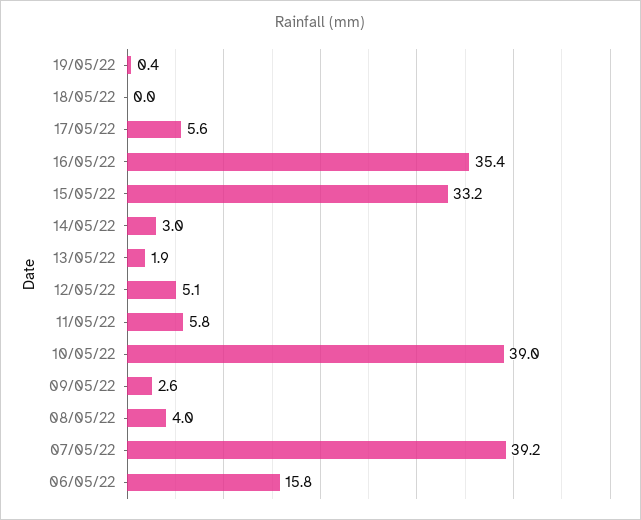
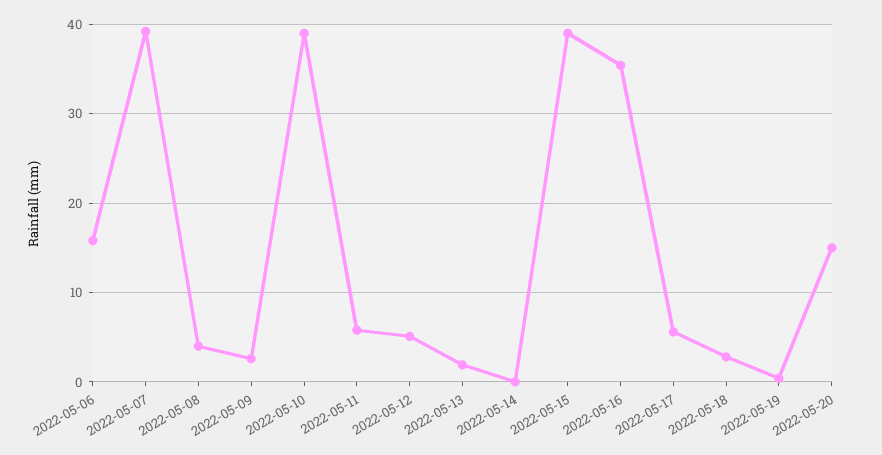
18/05/22: 0 -> 3
15/05/22: 33.2 -> 39
14/05/22: 3 -> 0
2022-05-20: none -> 15

